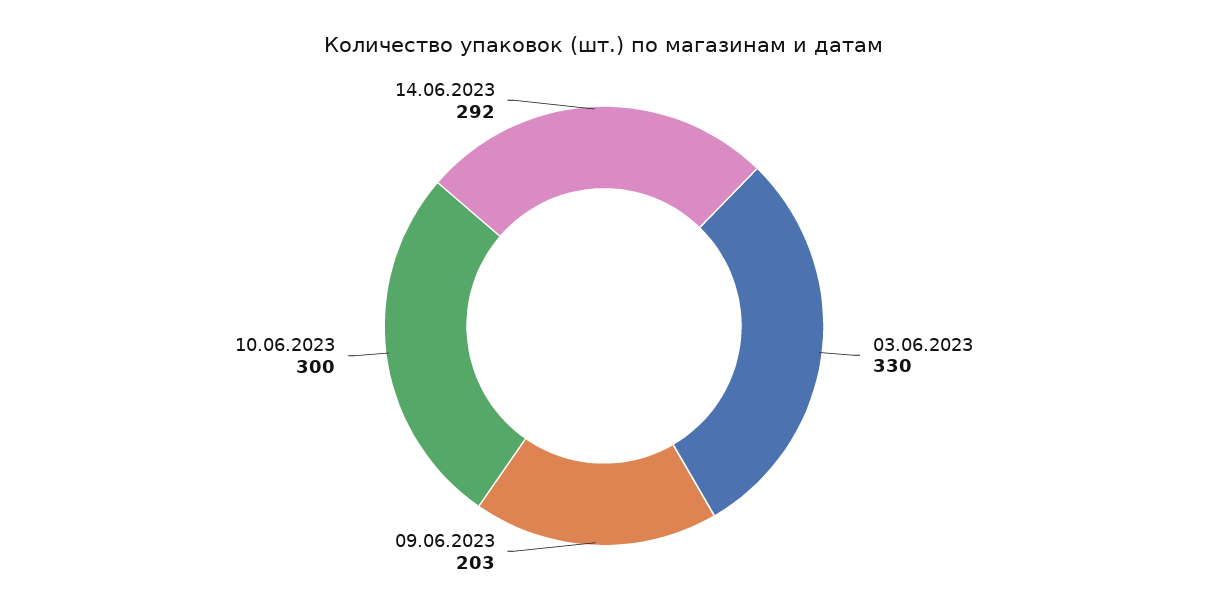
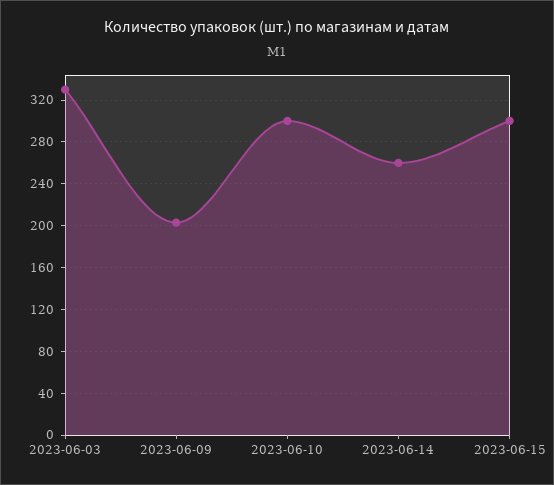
14.06.2023: 292 -> 260
2023-06-15: none -> 300

